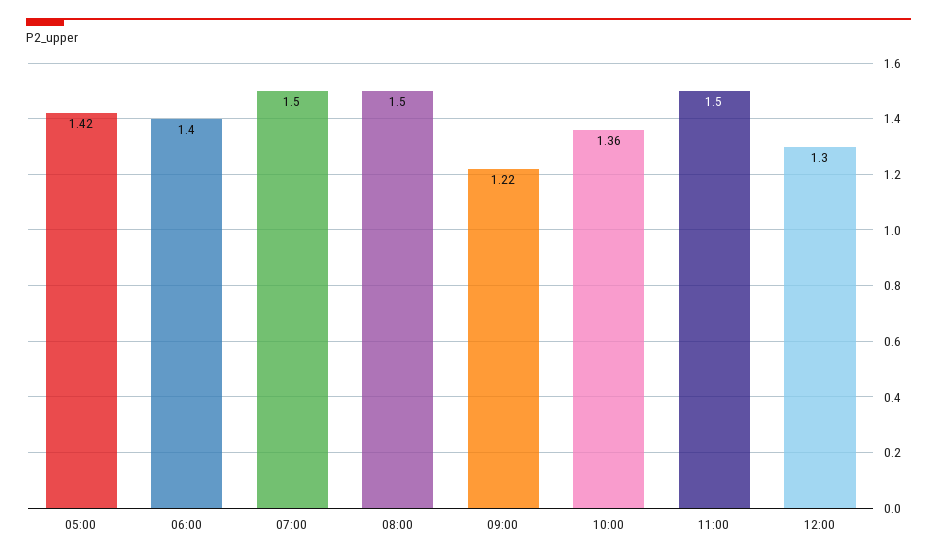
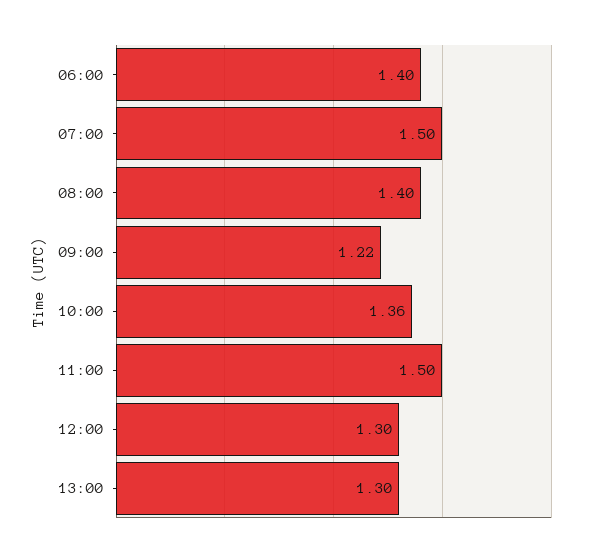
05:00: 1.42 -> none
08:00: 1.5 -> 1.4
13:00: none -> 1.3

